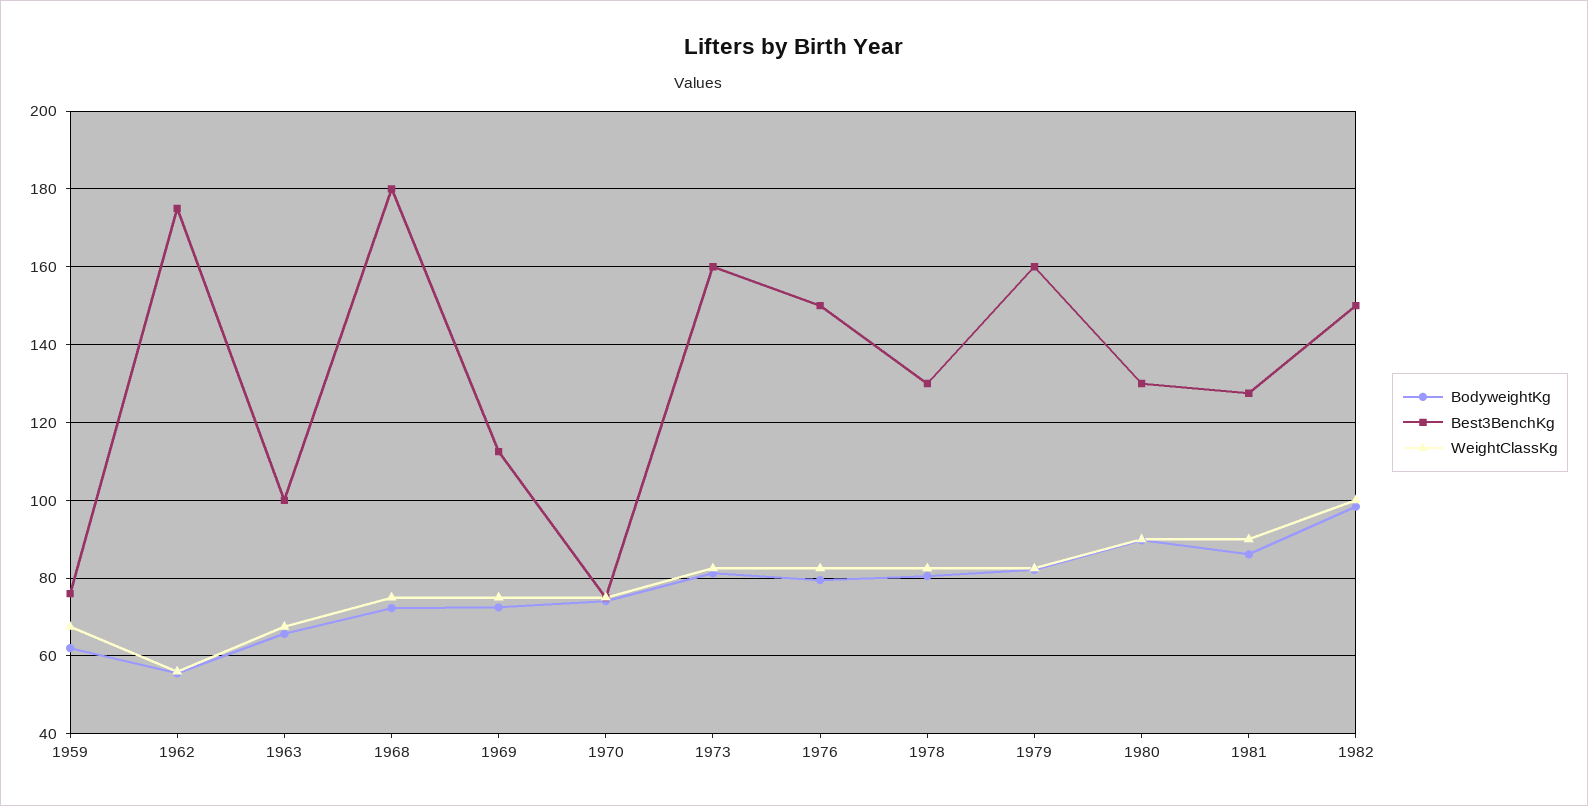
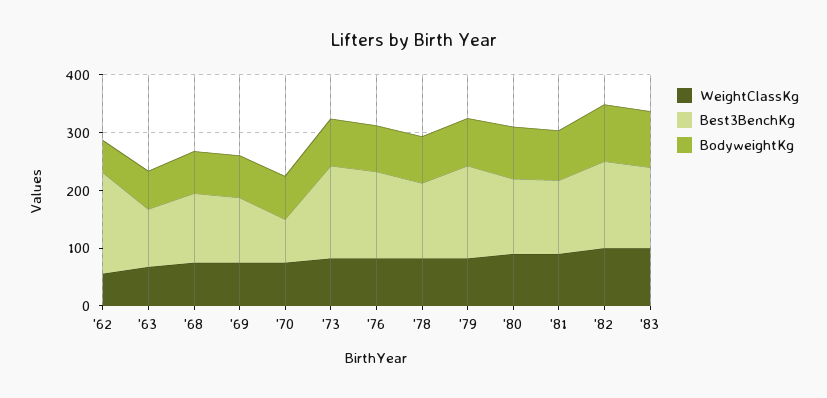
BodyweightKg, 1959: 62 -> none
Best3BenchKg, 1959: 76 -> none
WeightClassKg, 1959: 68 -> none
Best3BenchKg, 1968: 180 -> 120
WeightClassKg, '83: none -> 100
Best3BenchKg, '83: none -> 140
BodyweightKg, '83: none -> 100

